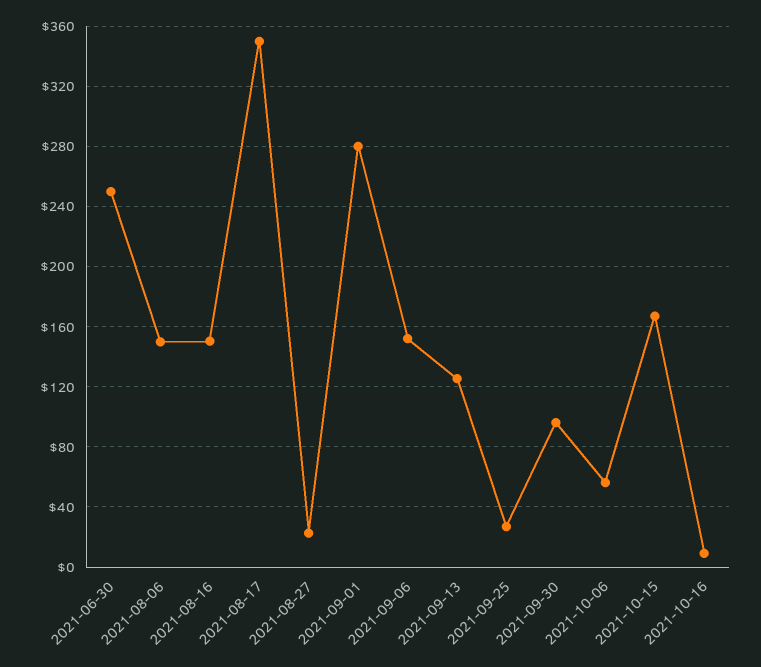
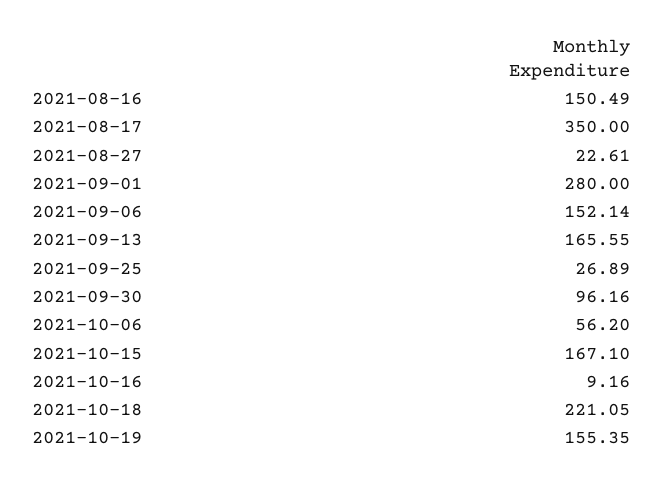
2021-06-30: 250 -> none
2021-08-06: 150 -> none
2021-09-13: 125 -> 165.55
2021-10-18: none -> 221.05
2021-10-19: none -> 155.35

